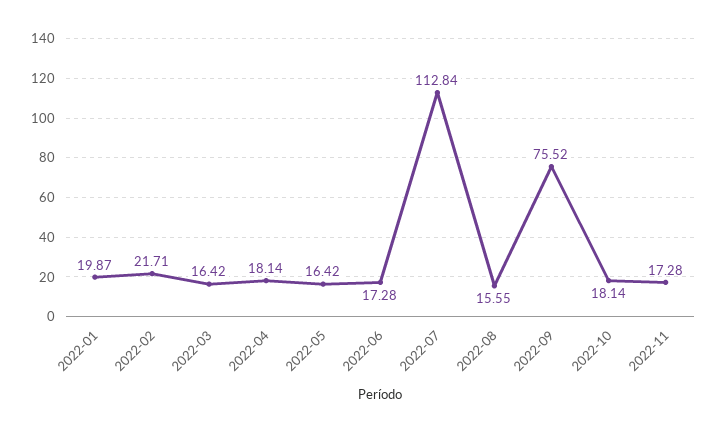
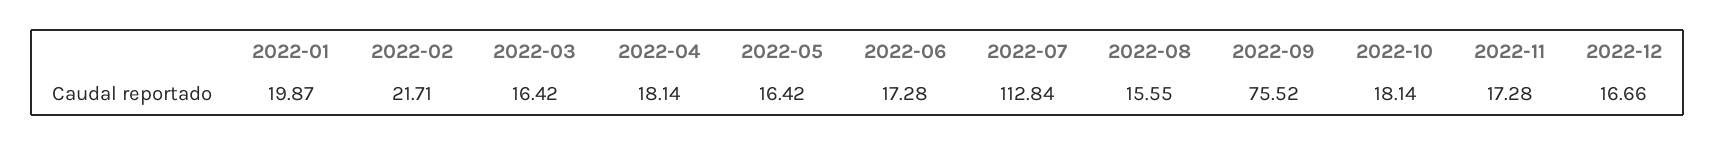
2022-12: none -> 16.66

